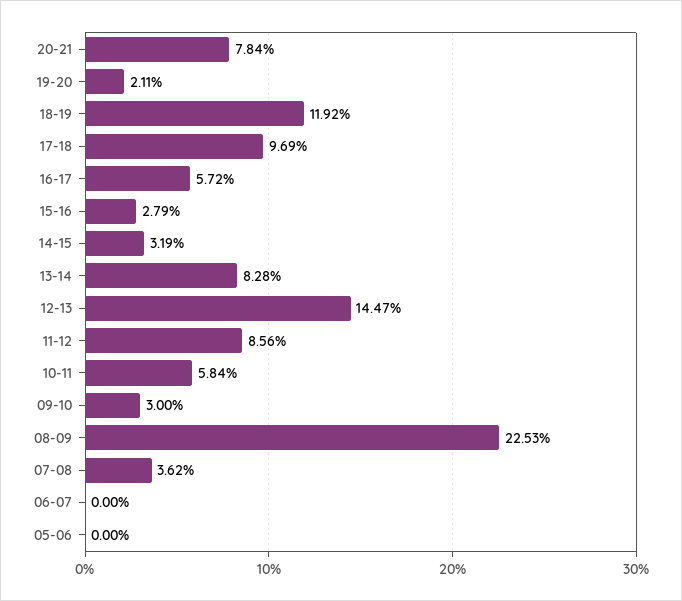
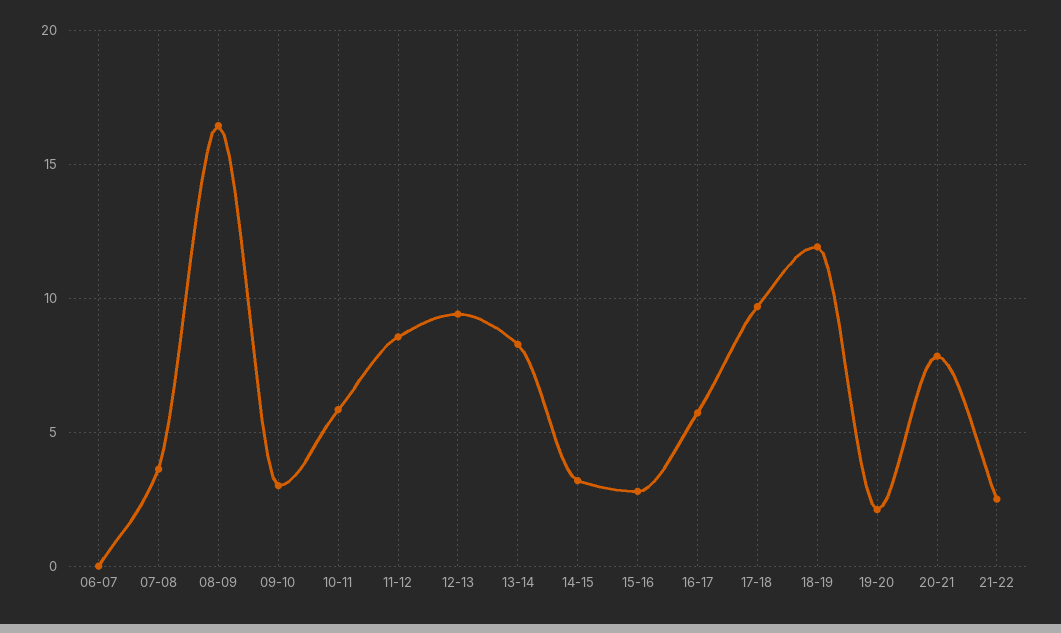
12-13: 14.47 -> 9.5
08-09: 22.53 -> 16.5
05-06: 0 -> none
21-22: none -> 2.5

